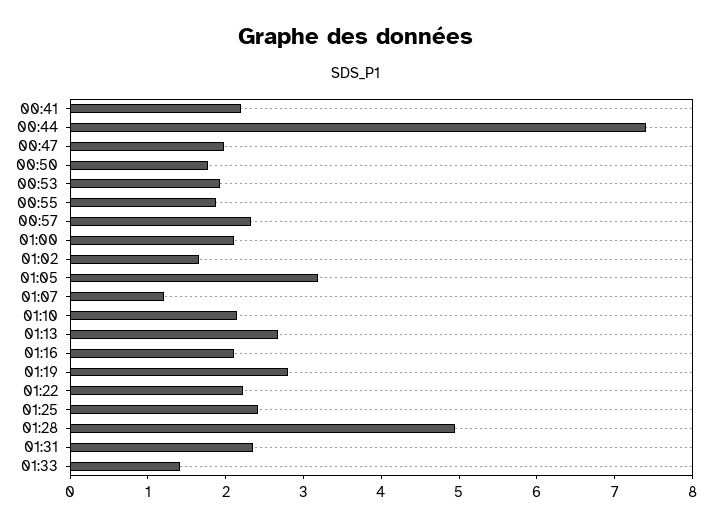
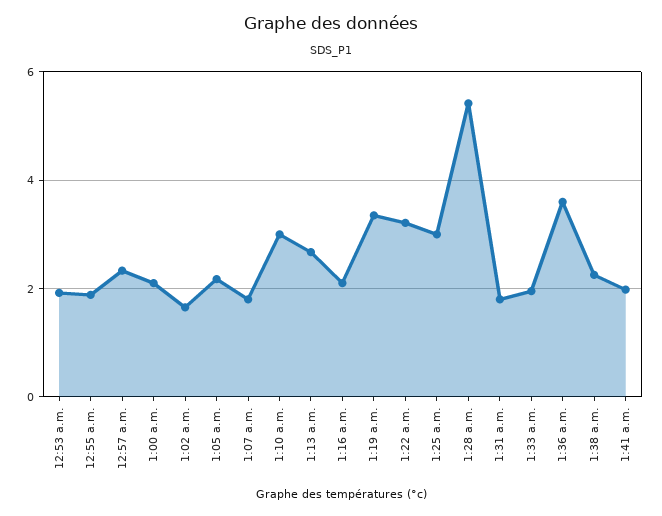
00:41: 2.2 -> none
00:44: 7.4 -> none
00:47: 2 -> none
00:50: 1.8 -> none
01:05: 3.2 -> 2.2
01:07: 1.2 -> 1.8
01:10: 2.2 -> 3
01:19: 2.8 -> 3.4
01:22: 2.2 -> 3.2
01:25: 2.4 -> 3
01:28: 5 -> 5.4
01:31: 2.4 -> 1.8
01:33: 1.4 -> 2
1:36 a.m.: none -> 3.6
1:38 a.m.: none -> 2.2
1:41 a.m.: none -> 2

